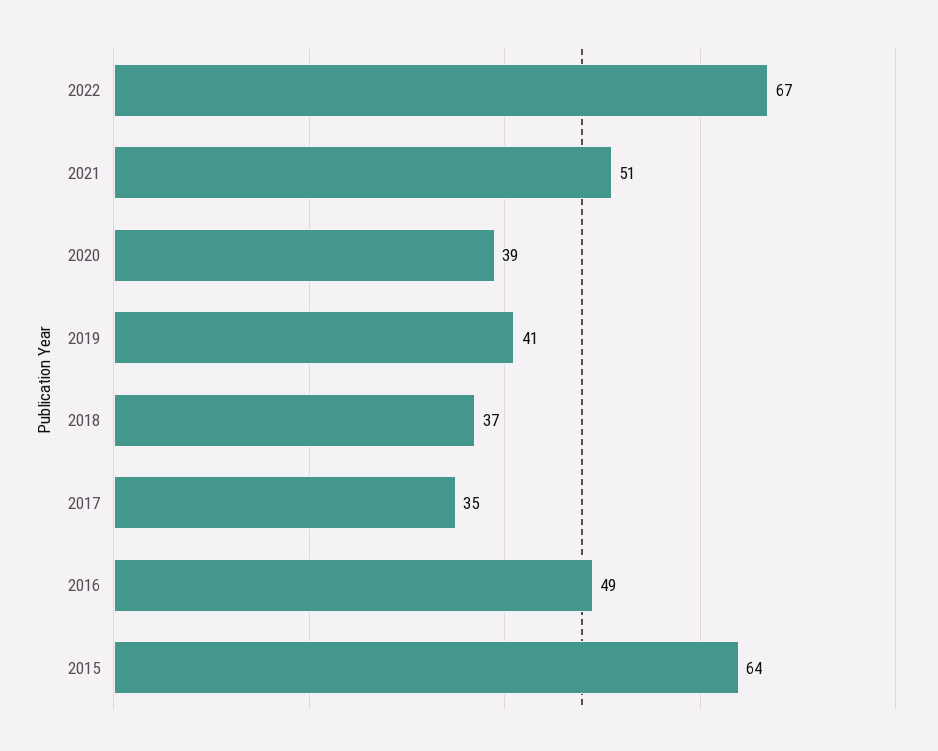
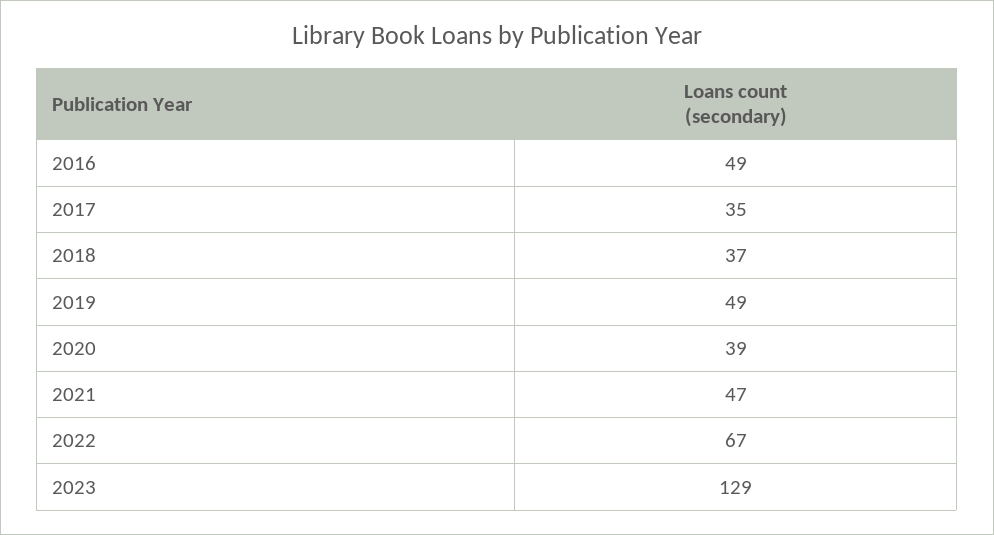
2021: 51 -> 47
2019: 41 -> 49
2015: 64 -> none
2023: none -> 129

